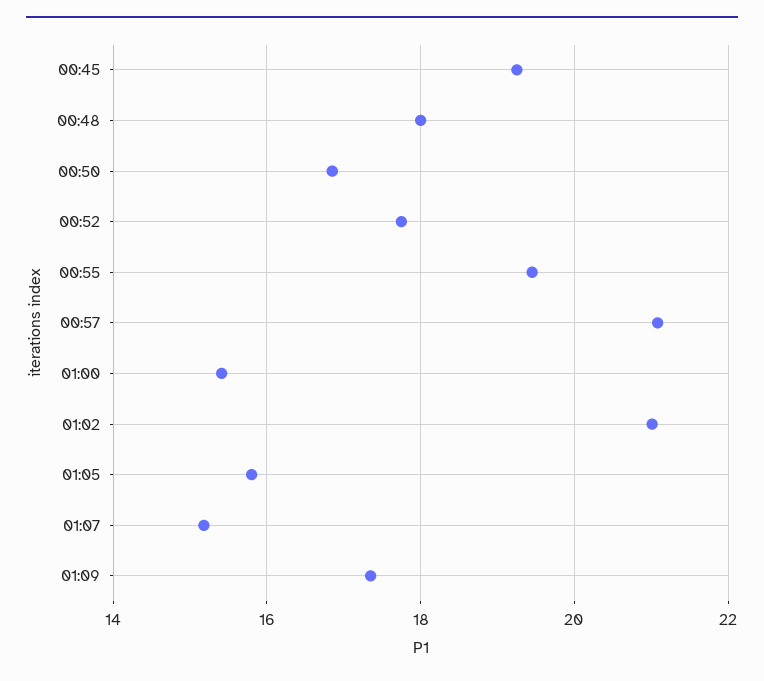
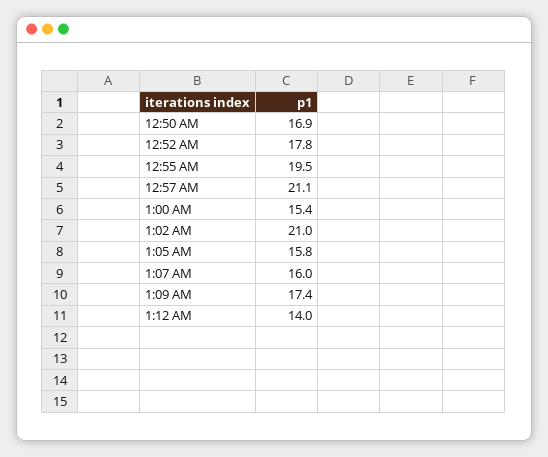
00:45: 19.2 -> none
00:48: 18 -> none
01:07: 15.2 -> 16
1:12 AM: none -> 14

